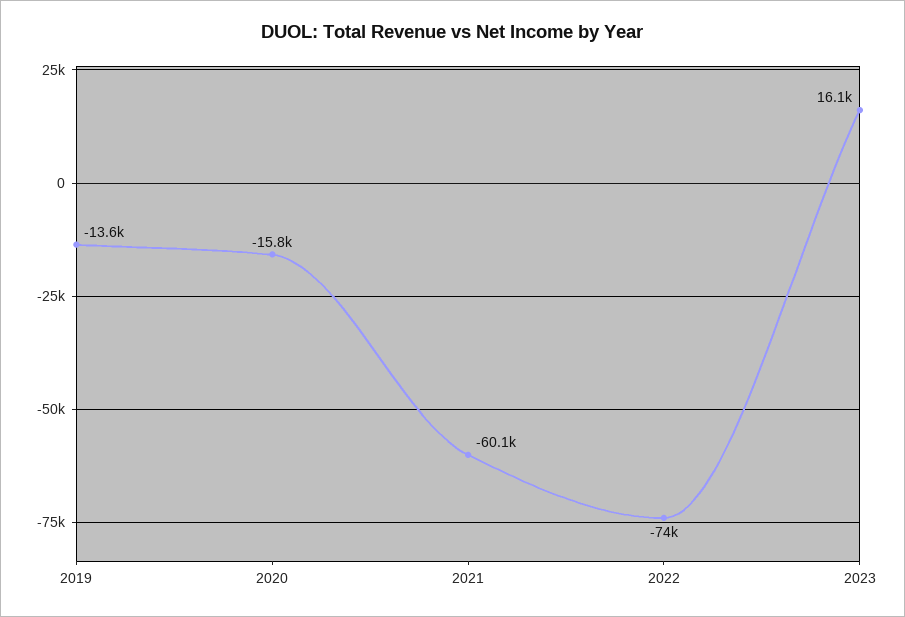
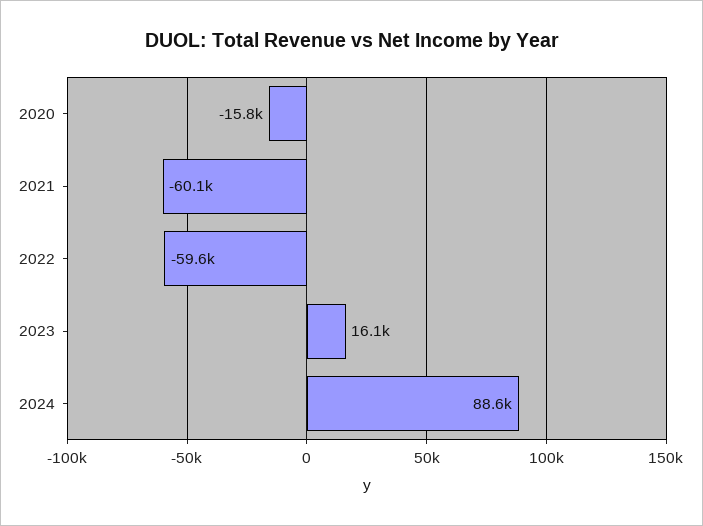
2019: -13600 -> none
2022: -74000 -> -59600
2024: none -> 88600

